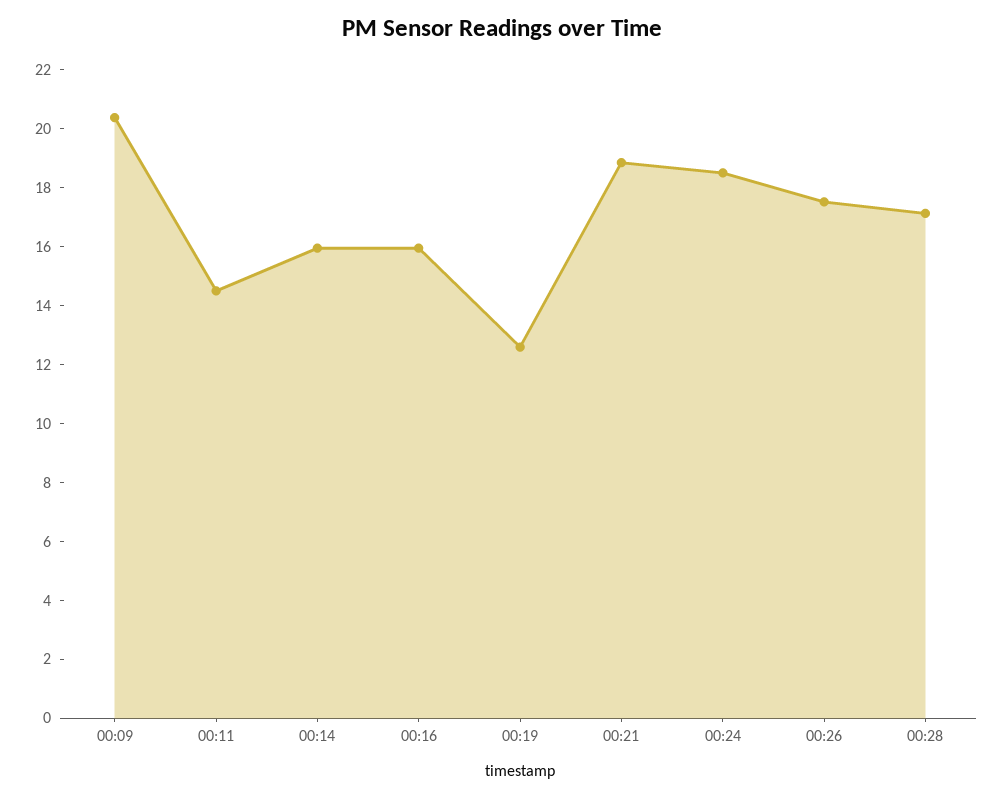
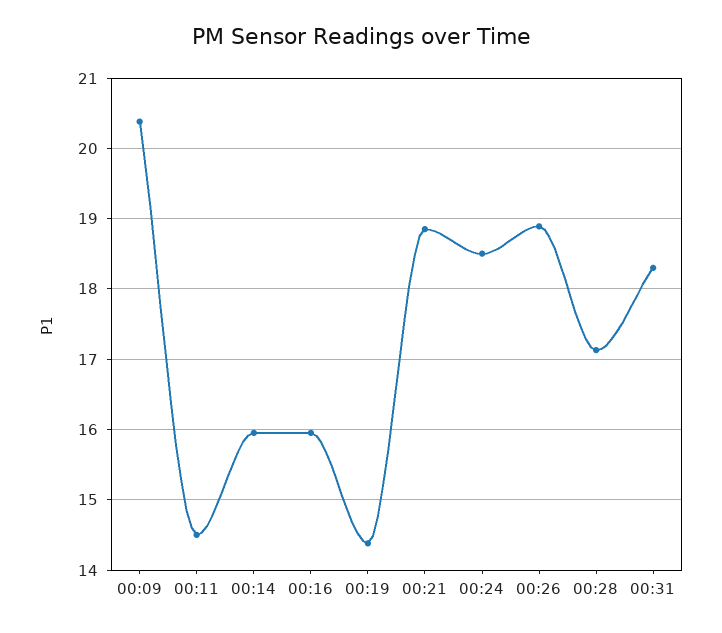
00:19: 12.5 -> 14.4
00:26: 17.5 -> 18.9
00:31: none -> 18.3

